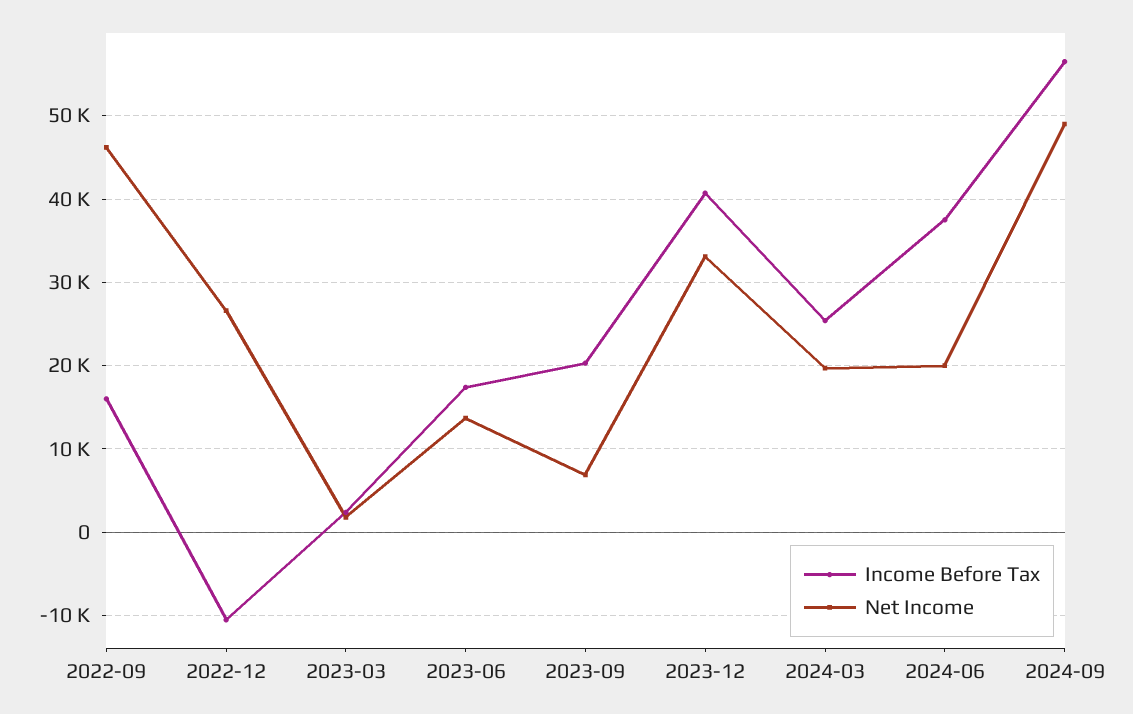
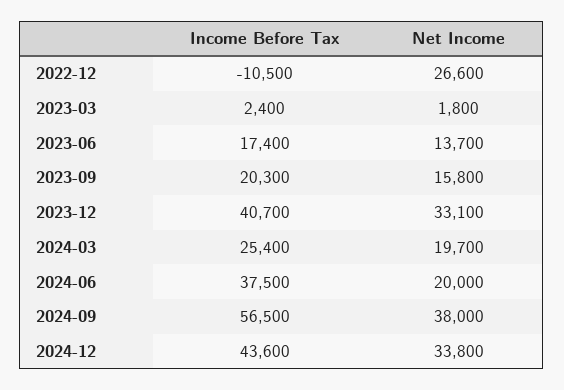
Income Before Tax, 2022-09: 16000 -> none
Net Income, 2022-09: 46000 -> none
Net Income, 2023-09: 7000 -> 15800
Net Income, 2024-09: 49000 -> 38000
Income Before Tax, 2024-12: none -> 43600
Net Income, 2024-12: none -> 33800

